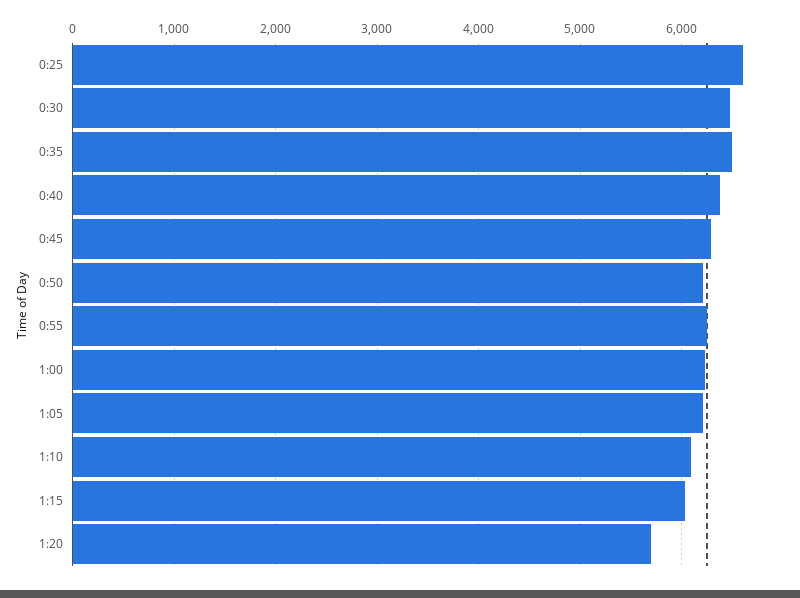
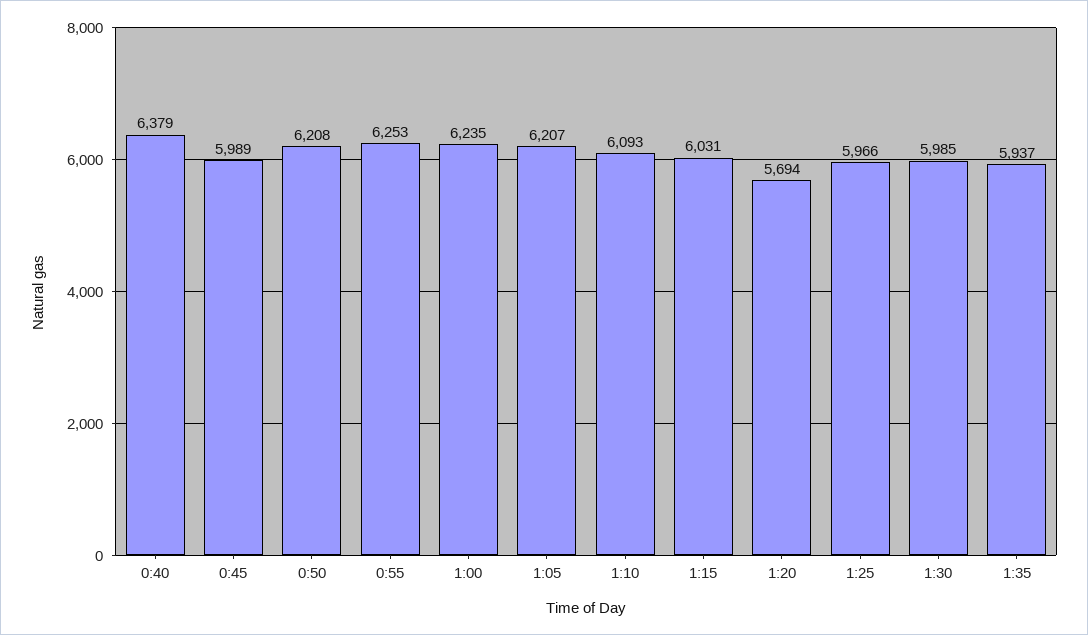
0:25: 6600 -> none
0:30: 6500 -> none
0:35: 6500 -> none
0:45: 6300 -> 5989
1:25: none -> 5966
1:30: none -> 5985
1:35: none -> 5937

